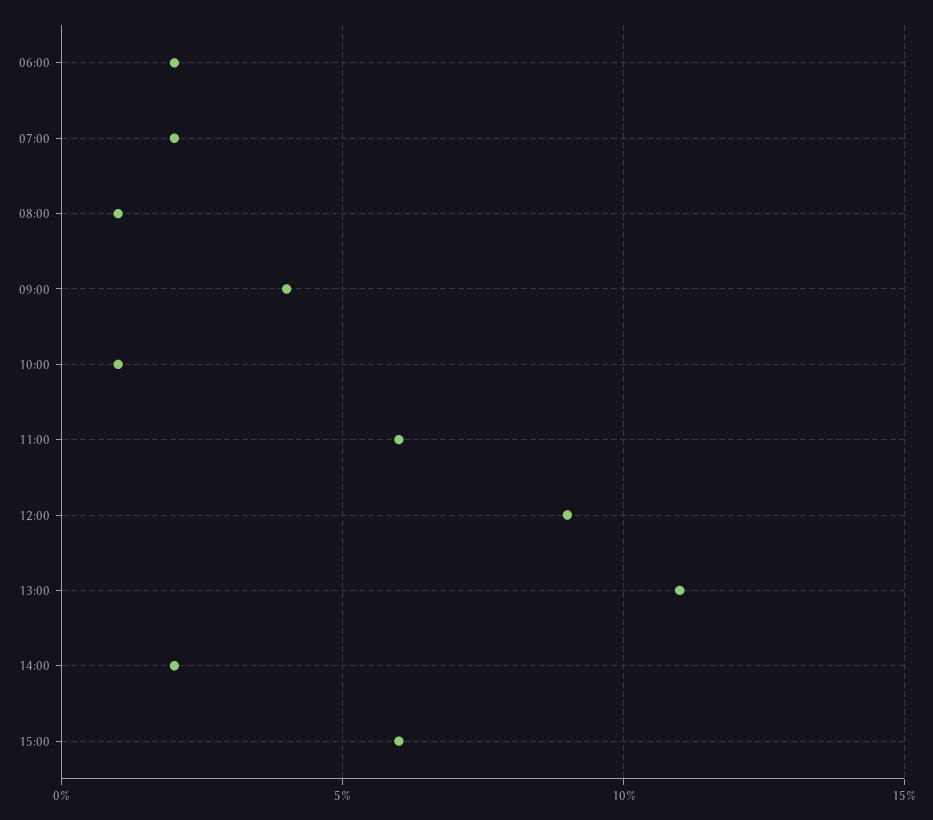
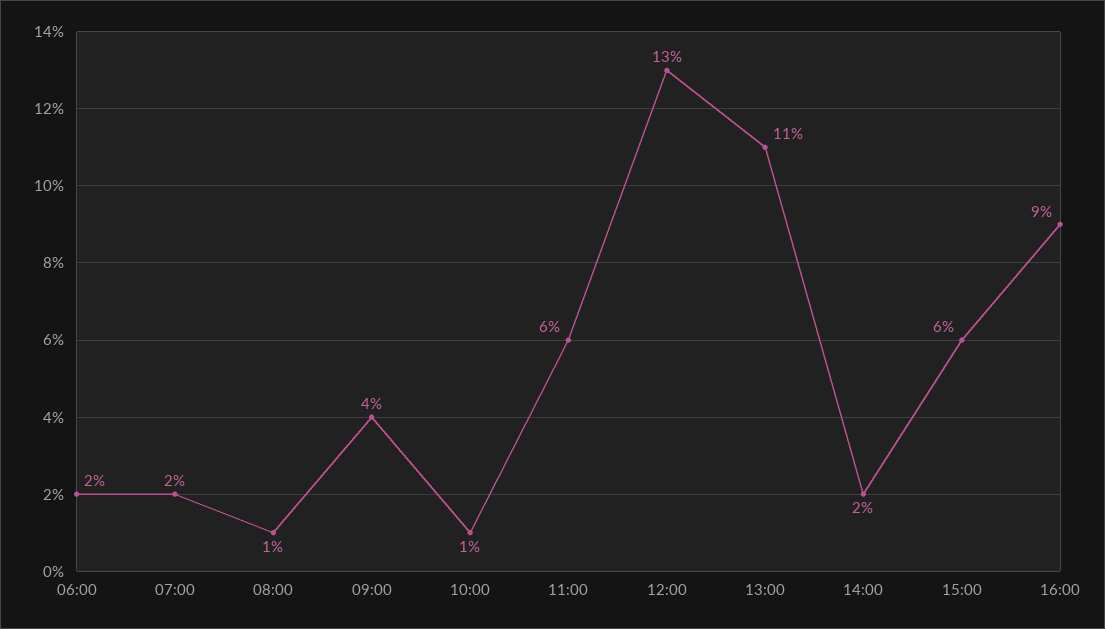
12:00: 9 -> 13
16:00: none -> 9

